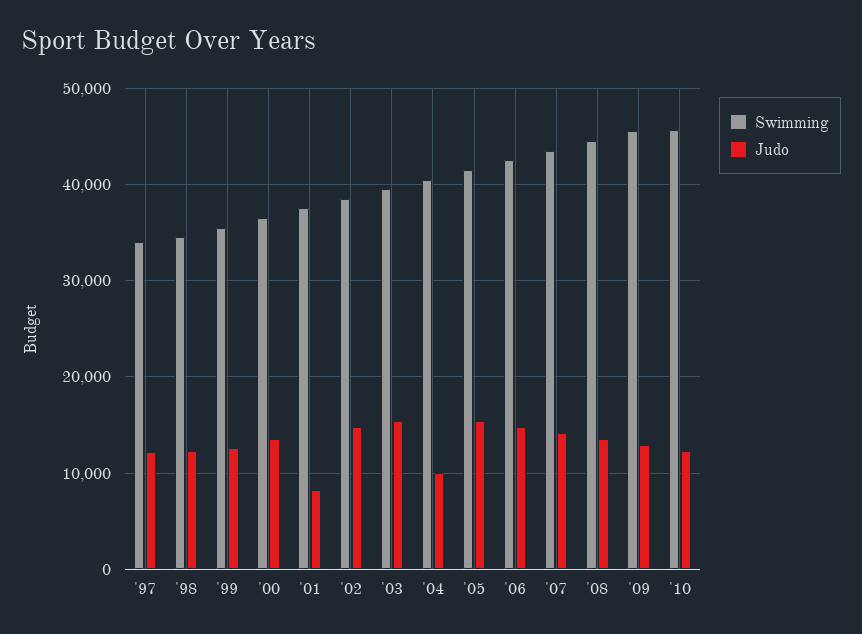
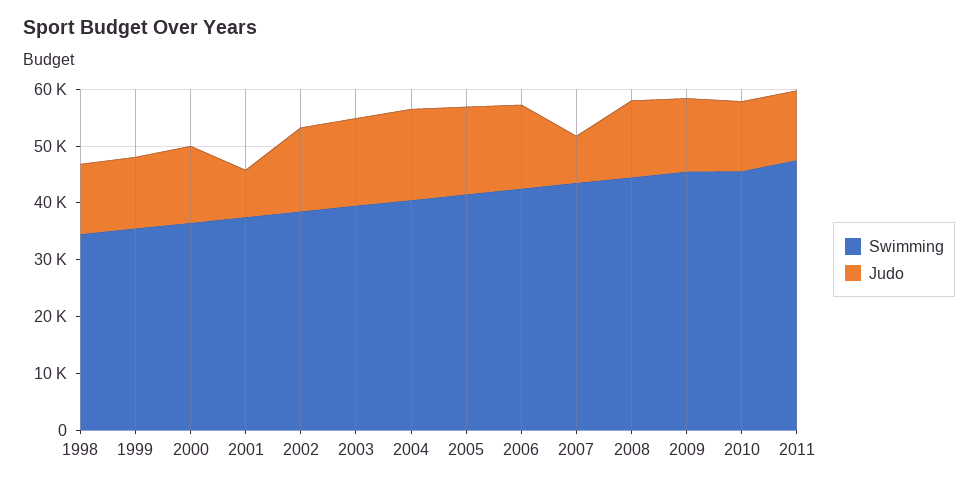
Swimming, '97: 34000 -> none
Judo, '97: 12000 -> none
Judo, '04: 10000 -> 16000
Judo, '07: 14000 -> 8000
Swimming, 2011: none -> 48000
Judo, 2011: none -> 12000

